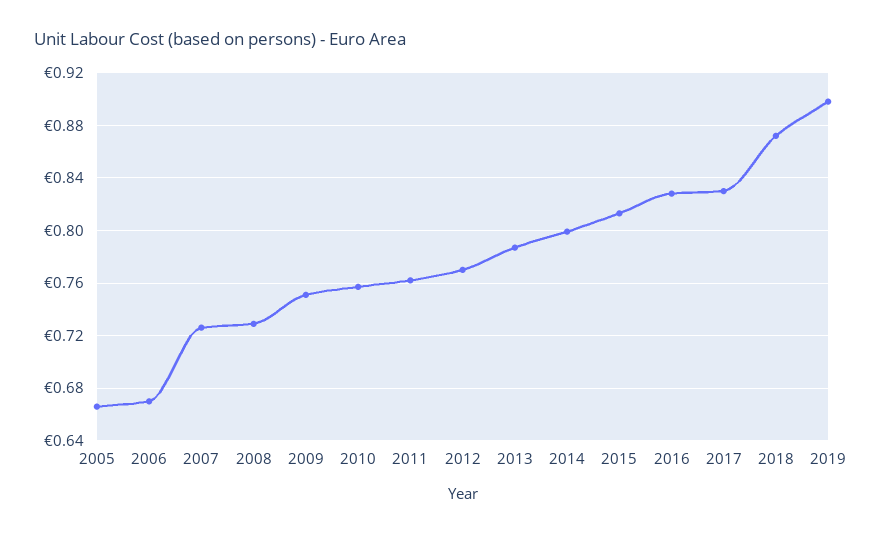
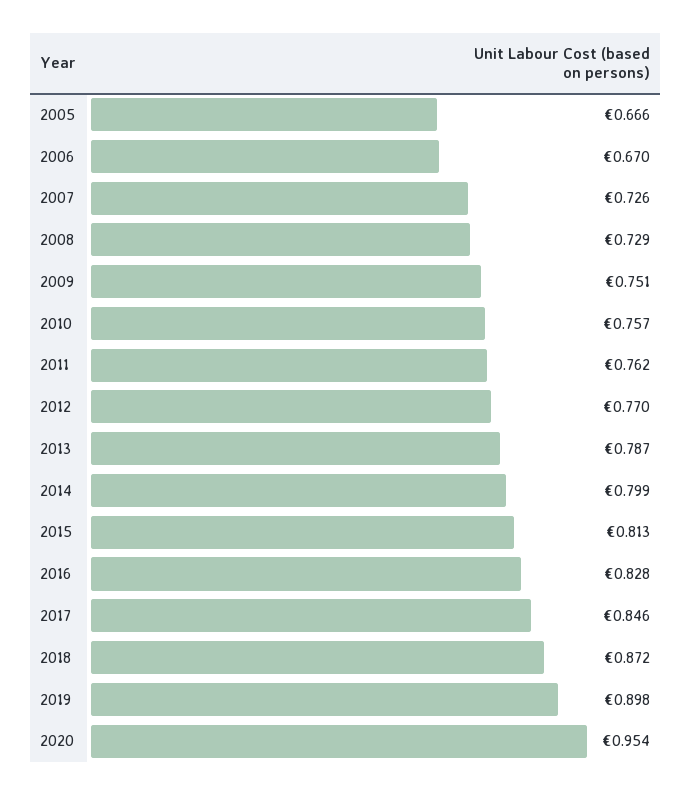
2017: 0.83 -> 0.846
2020: none -> 0.954

